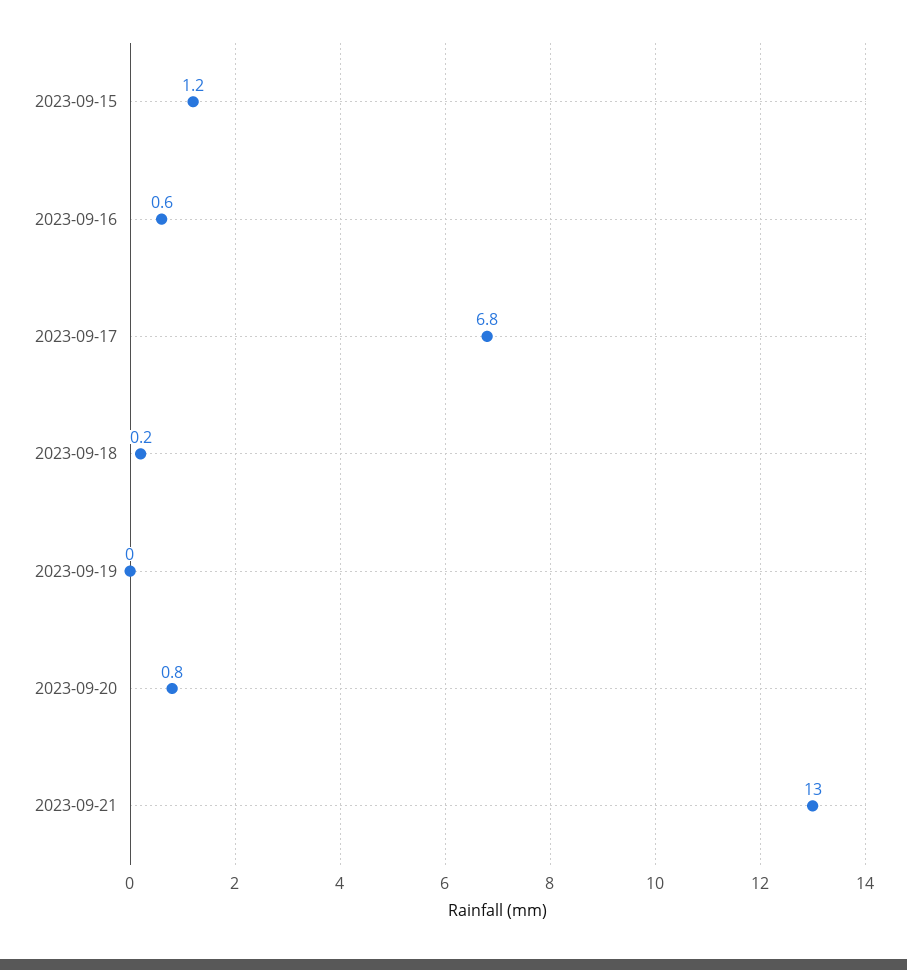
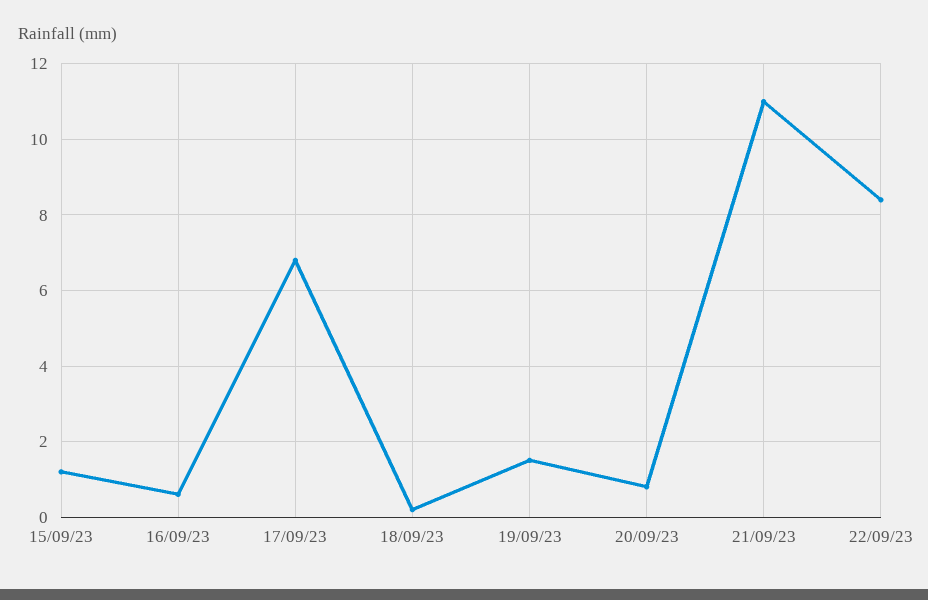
2023-09-19: 0 -> 1.5
2023-09-21: 13 -> 11
22/09/23: none -> 8.5

